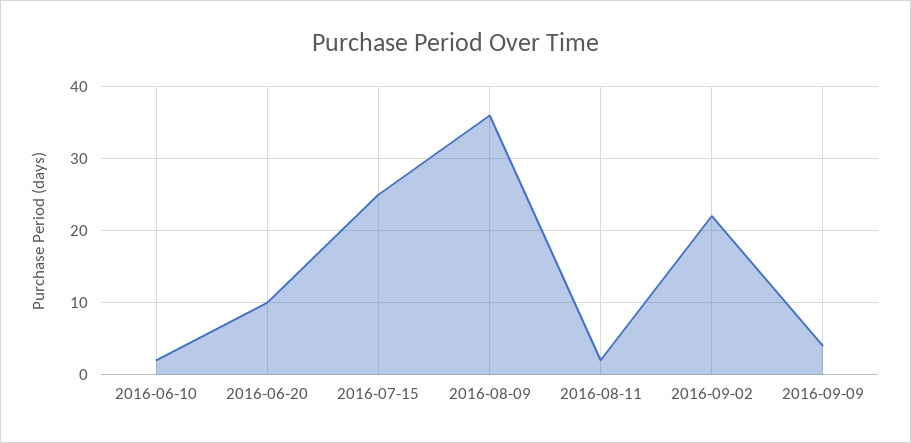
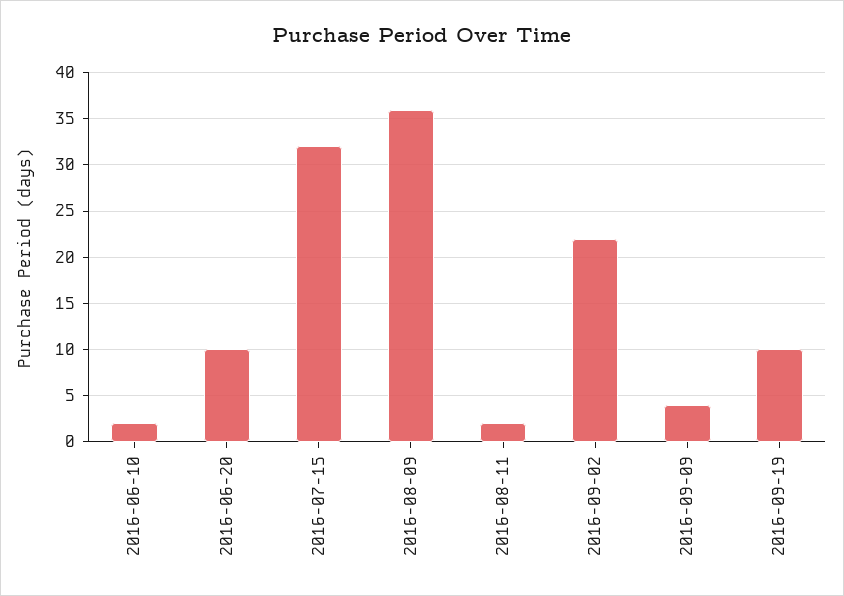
2016-07-15: 25 -> 32
2016-09-19: none -> 10

